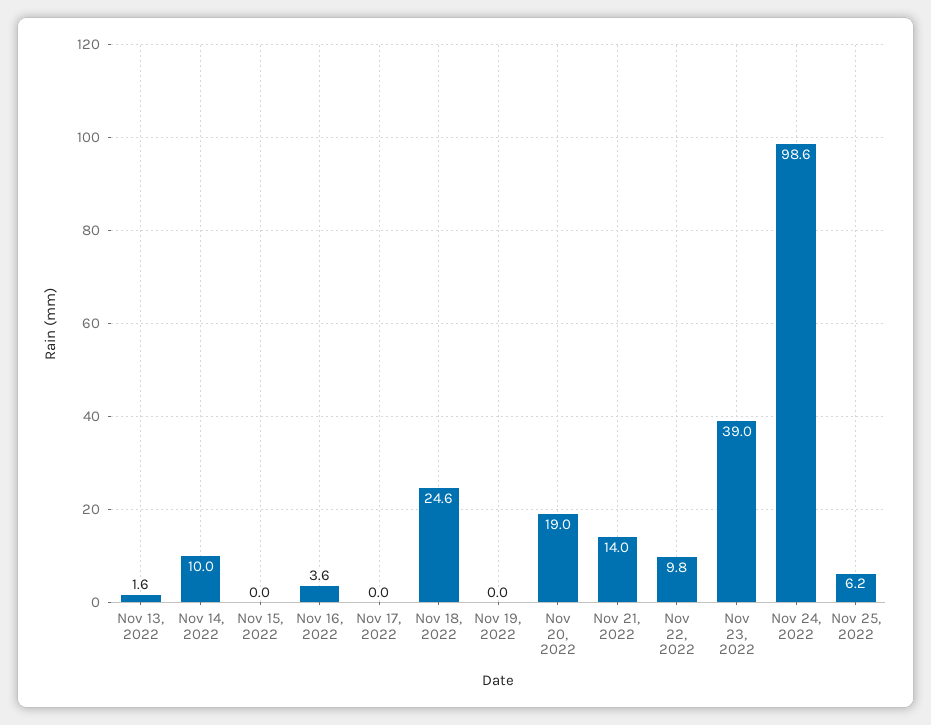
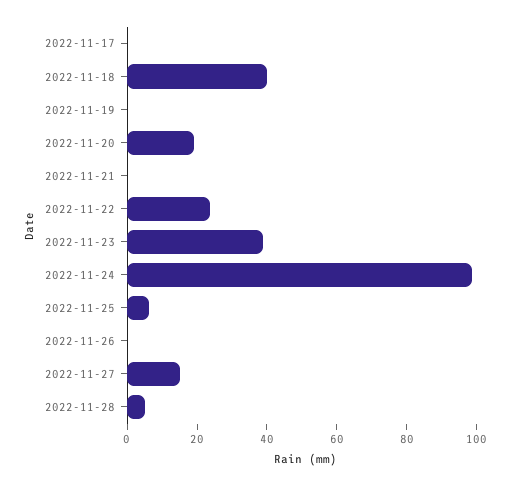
Nov 13, 2022: 1.6 -> none
Nov 14, 2022: 10 -> none
Nov 15, 2022: 0 -> none
Nov 16, 2022: 3.6 -> none
Nov 18, 2022: 24.6 -> 40
Nov 21, 2022: 14 -> 0
Nov 22, 2022: 9.8 -> 25
2022-11-26: none -> 0
2022-11-27: none -> 15
2022-11-28: none -> 5

